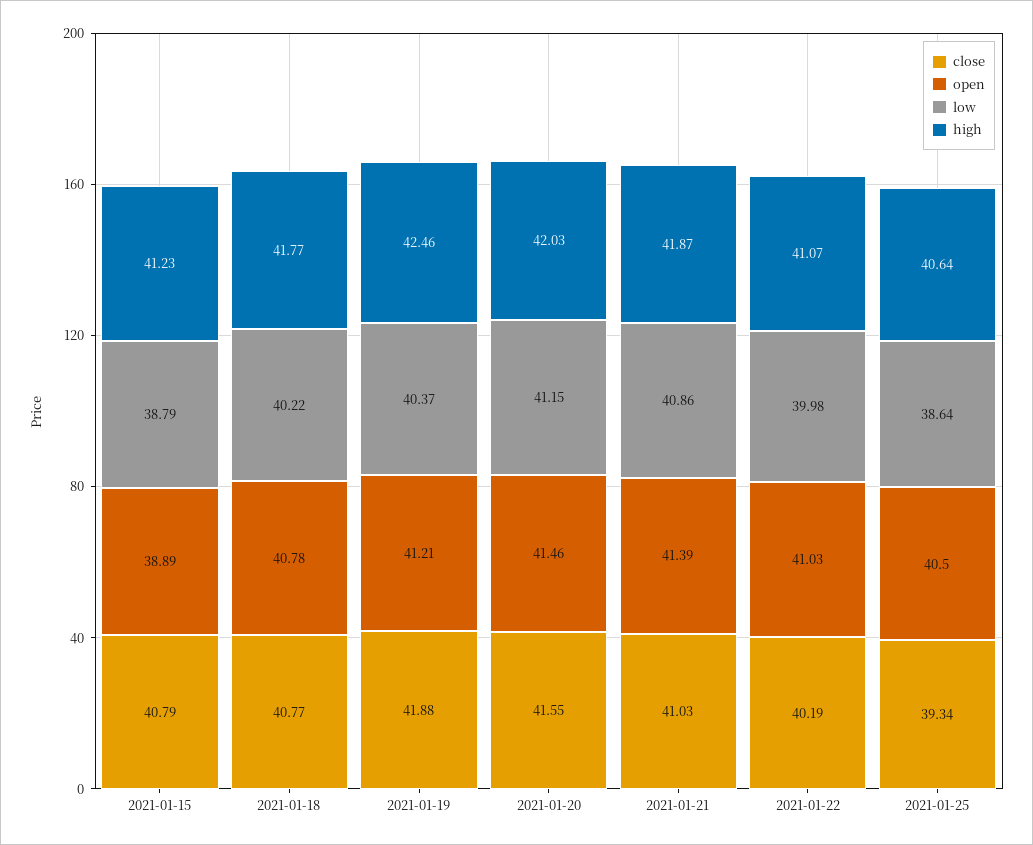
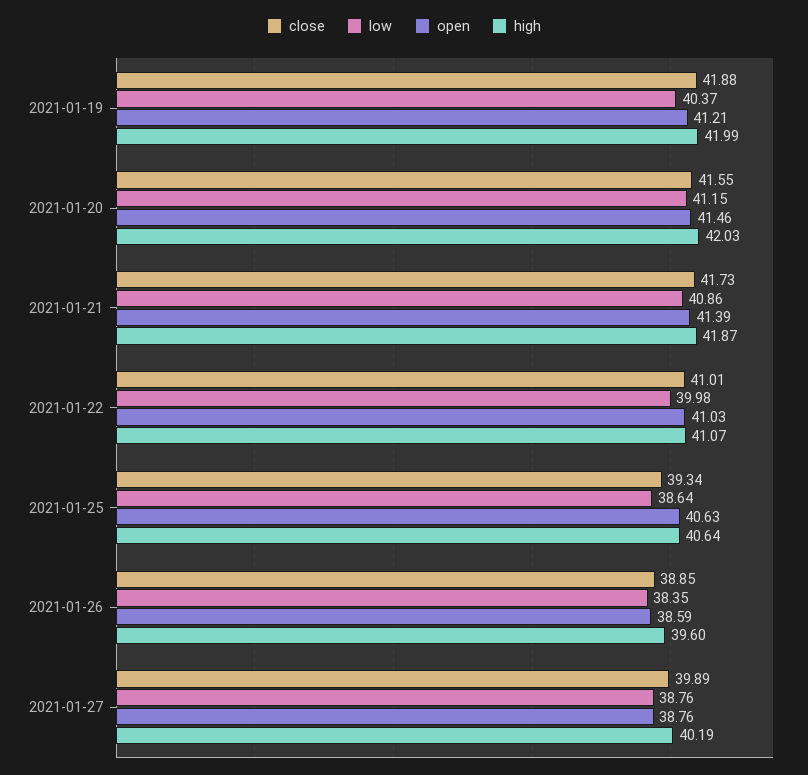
close, 2021-01-15: 40.79 -> none
open, 2021-01-15: 38.89 -> none
low, 2021-01-15: 38.79 -> none
high, 2021-01-15: 41.23 -> none
close, 2021-01-18: 40.77 -> none
open, 2021-01-18: 40.78 -> none
low, 2021-01-18: 40.22 -> none
high, 2021-01-18: 41.77 -> none
high, 2021-01-19: 42.46 -> 41.99
close, 2021-01-21: 41.03 -> 41.73
close, 2021-01-22: 40.19 -> 41.01
open, 2021-01-25: 40.5 -> 40.63
close, 2021-01-26: none -> 38.85
low, 2021-01-26: none -> 38.35
open, 2021-01-26: none -> 38.59
high, 2021-01-26: none -> 39.6
close, 2021-01-27: none -> 39.89
low, 2021-01-27: none -> 38.76
open, 2021-01-27: none -> 38.76
high, 2021-01-27: none -> 40.19

